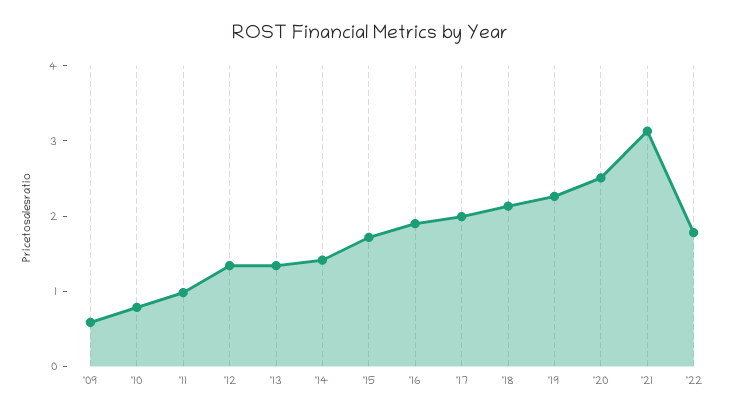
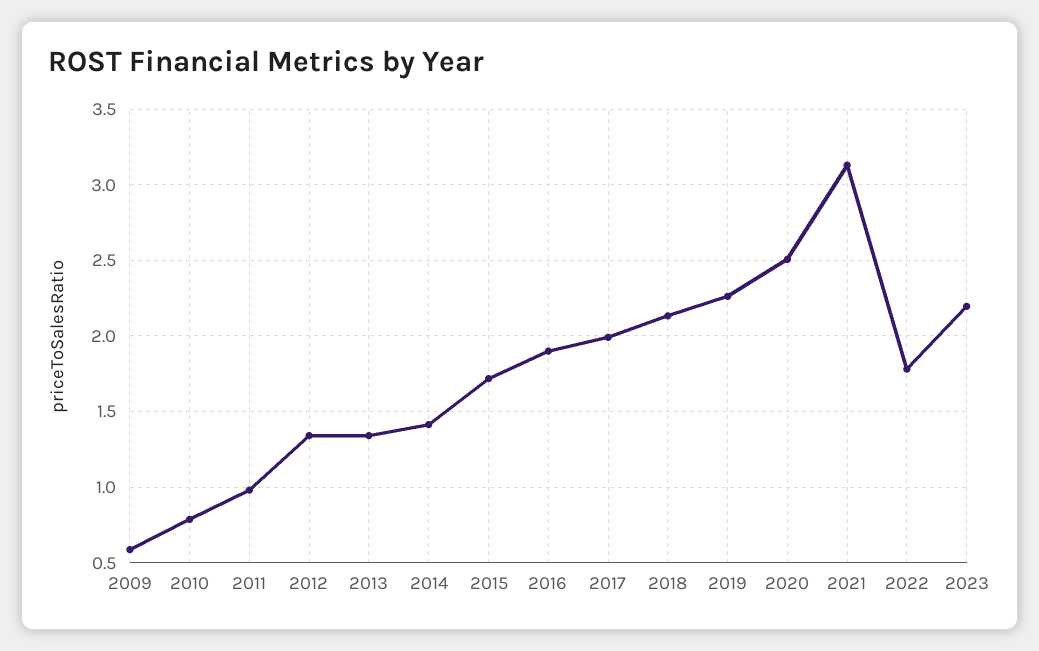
2023: none -> 2.2

